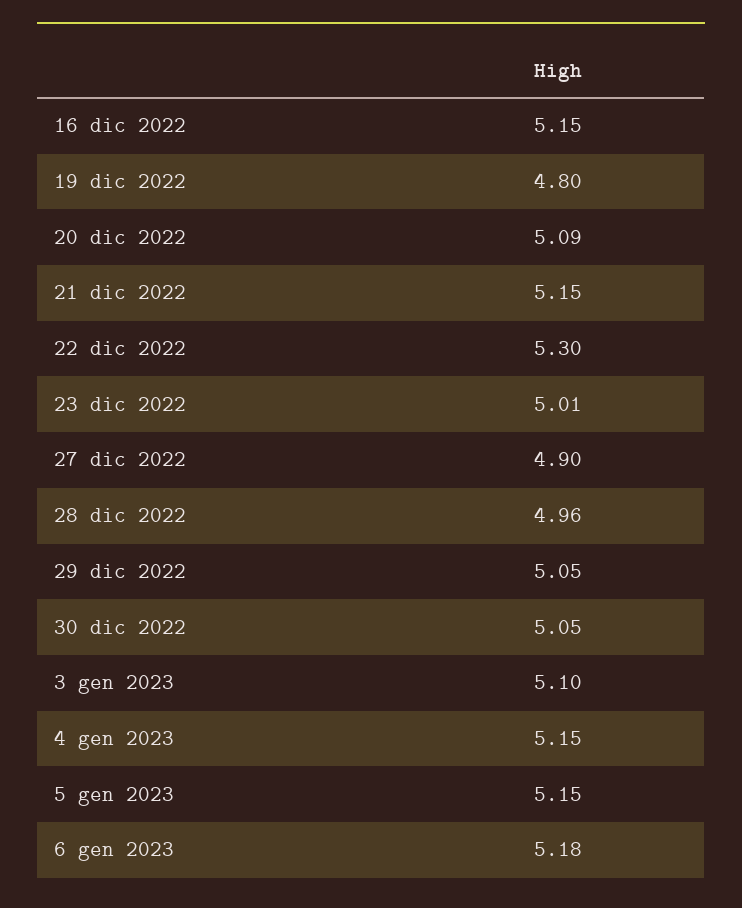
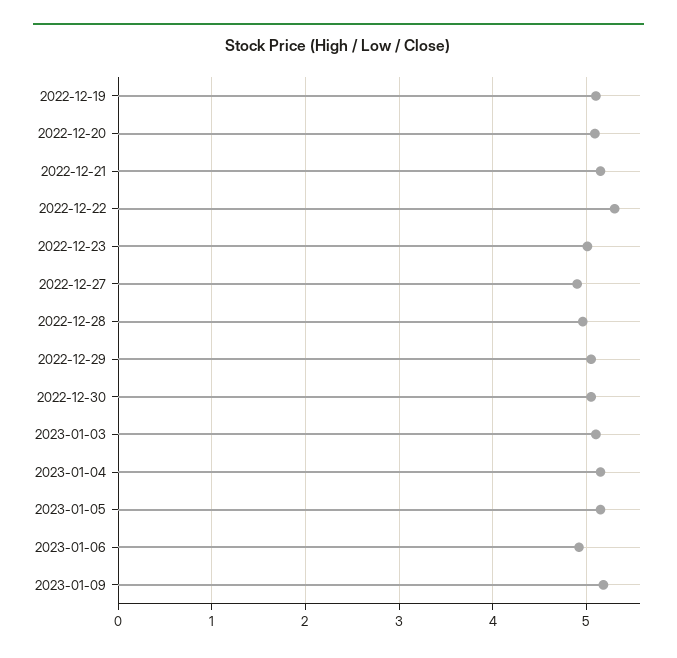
16 dic 2022: 5.15 -> none
19 dic 2022: 4.8 -> 5.1
6 gen 2023: 5.18 -> 4.9
2023-01-09: none -> 5.2

